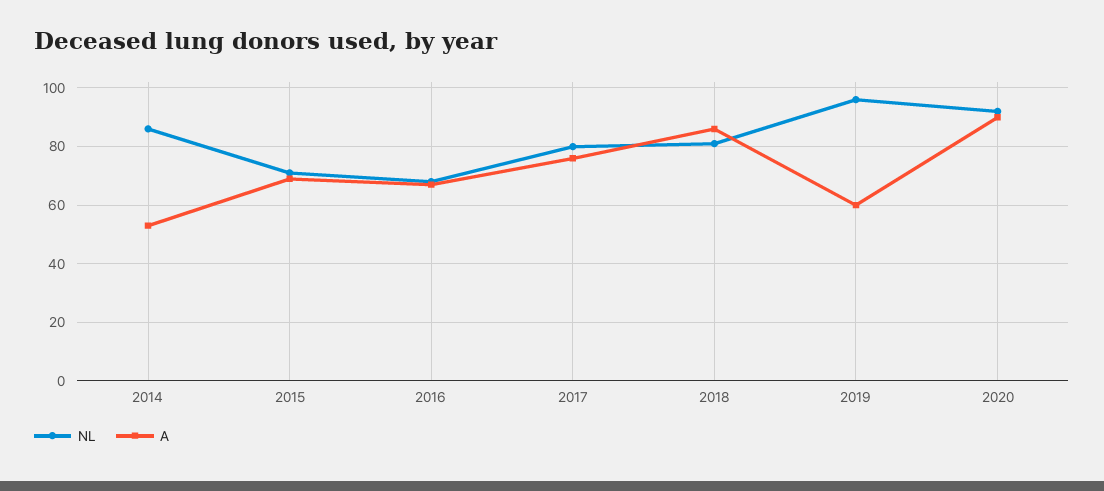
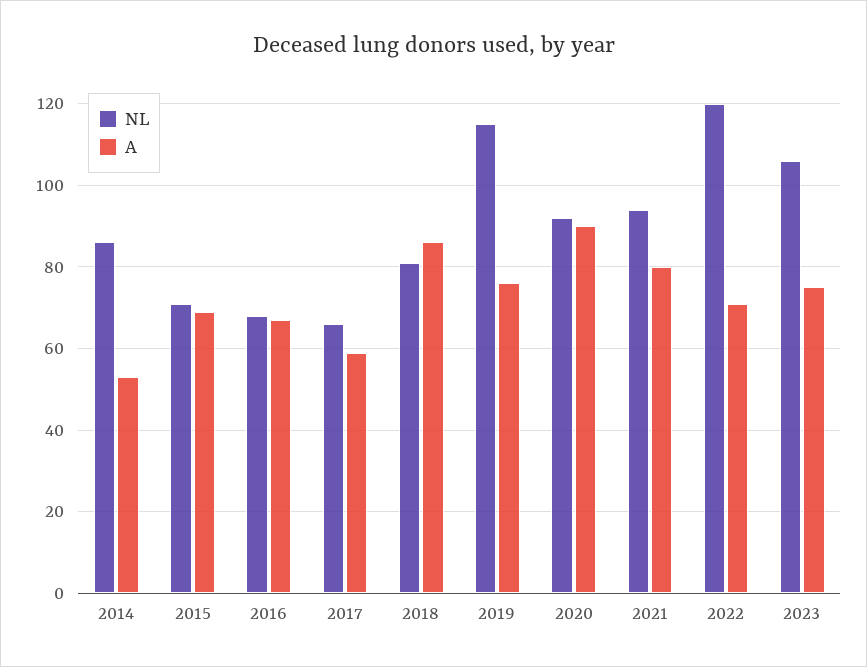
NL, 2017: 80 -> 65
A, 2017: 75 -> 60
NL, 2019: 95 -> 115
A, 2019: 60 -> 75
NL, 2021: none -> 95
A, 2021: none -> 80
NL, 2022: none -> 120
A, 2022: none -> 70
NL, 2023: none -> 105
A, 2023: none -> 75

